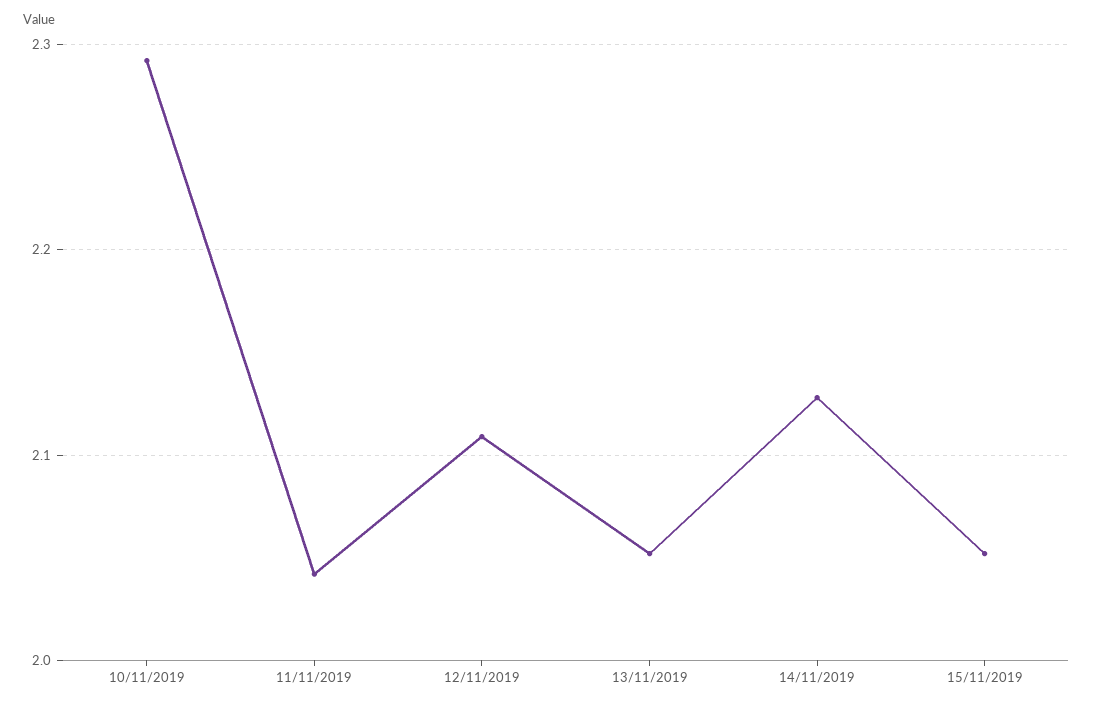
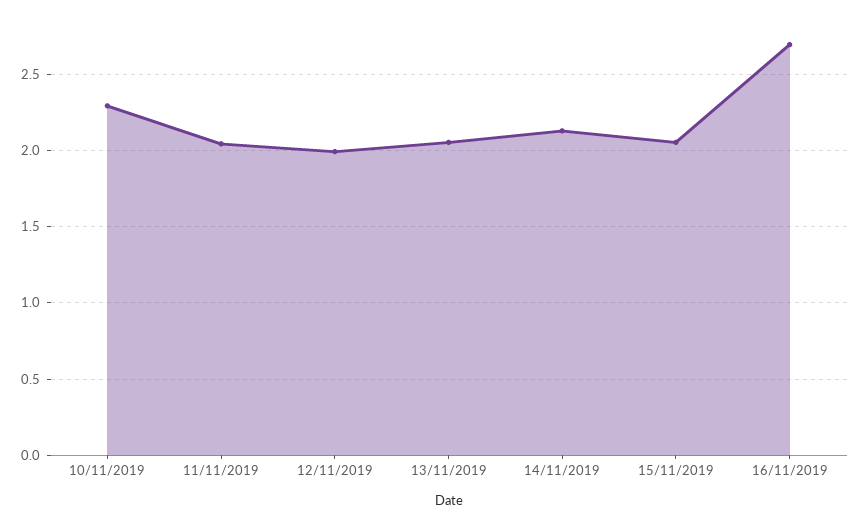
12/11/2019: 2.11 -> 2
16/11/2019: none -> 2.7

